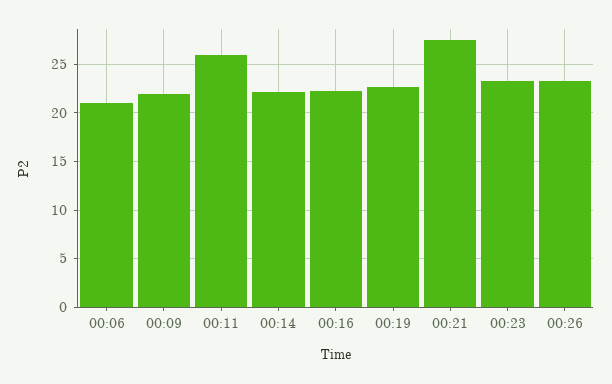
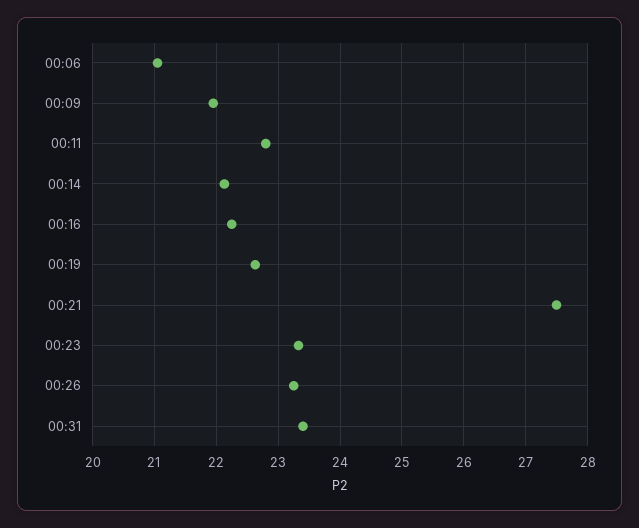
00:11: 26 -> 22.8
00:31: none -> 23.4

